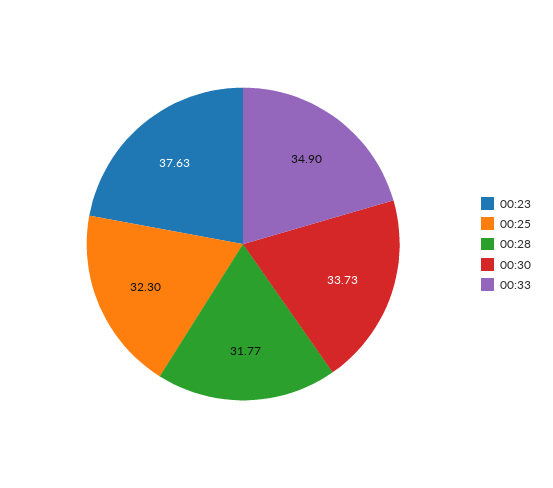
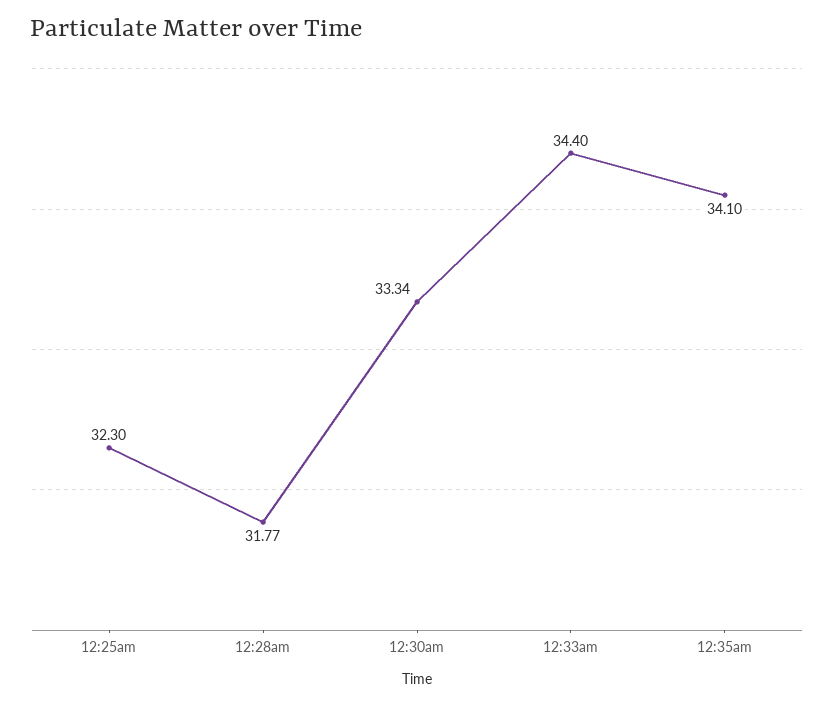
00:23: 37.63 -> none
00:30: 33.73 -> 33.34
00:33: 34.9 -> 34.4
12:35am: none -> 34.1

